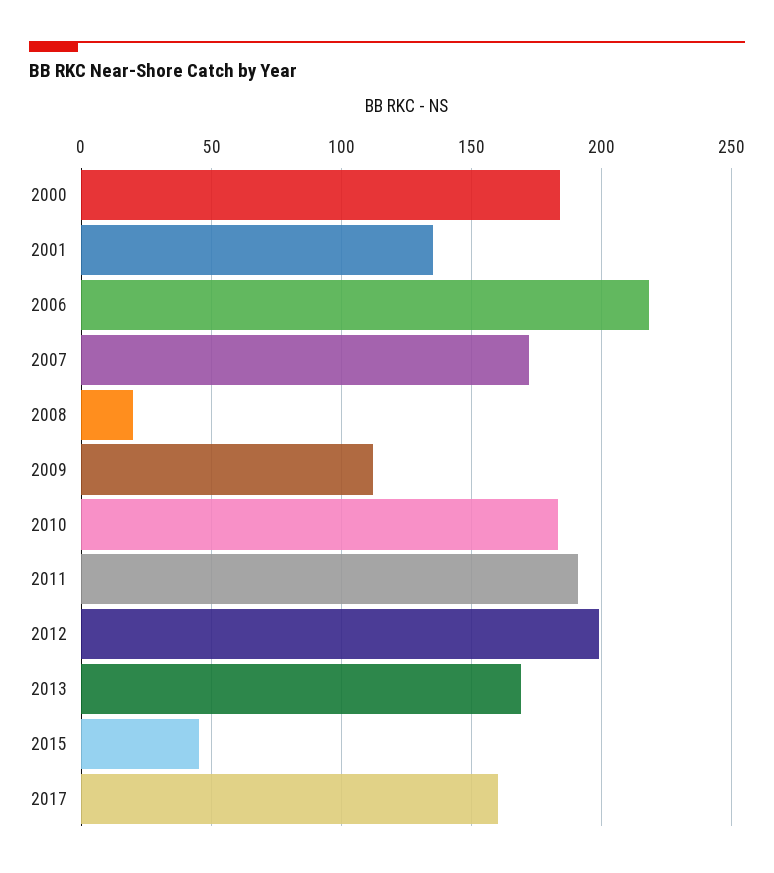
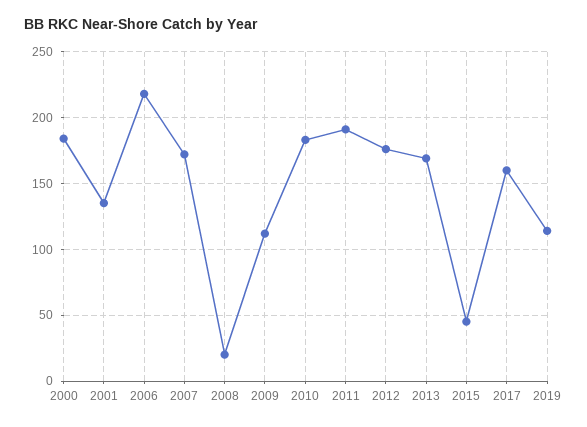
2012: 200 -> 175
2019: none -> 115

